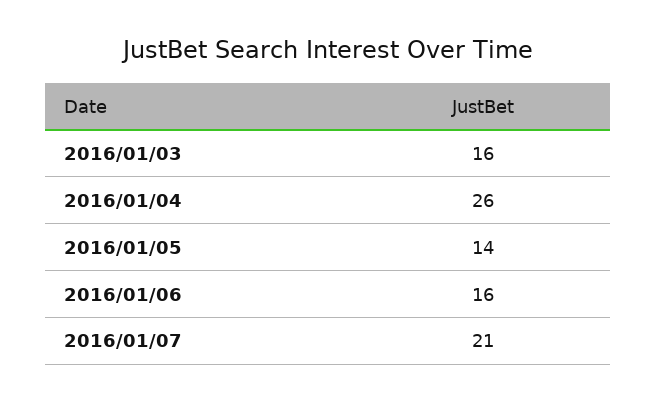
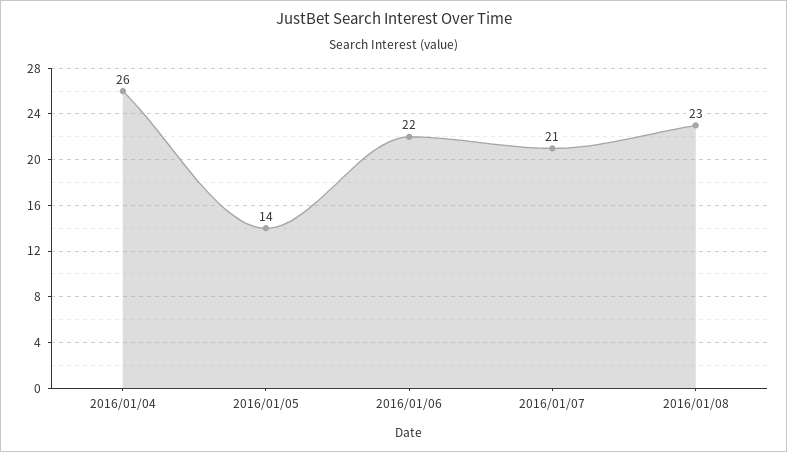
2016/01/03: 16 -> none
2016/01/06: 16 -> 22
2016/01/08: none -> 23

